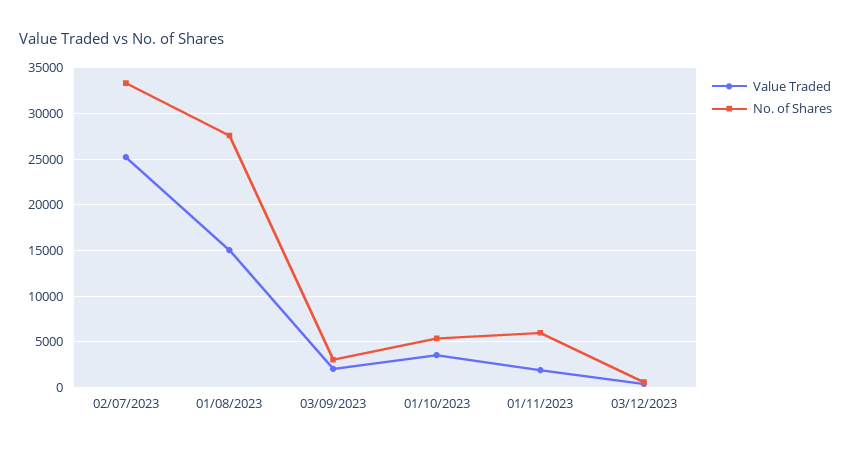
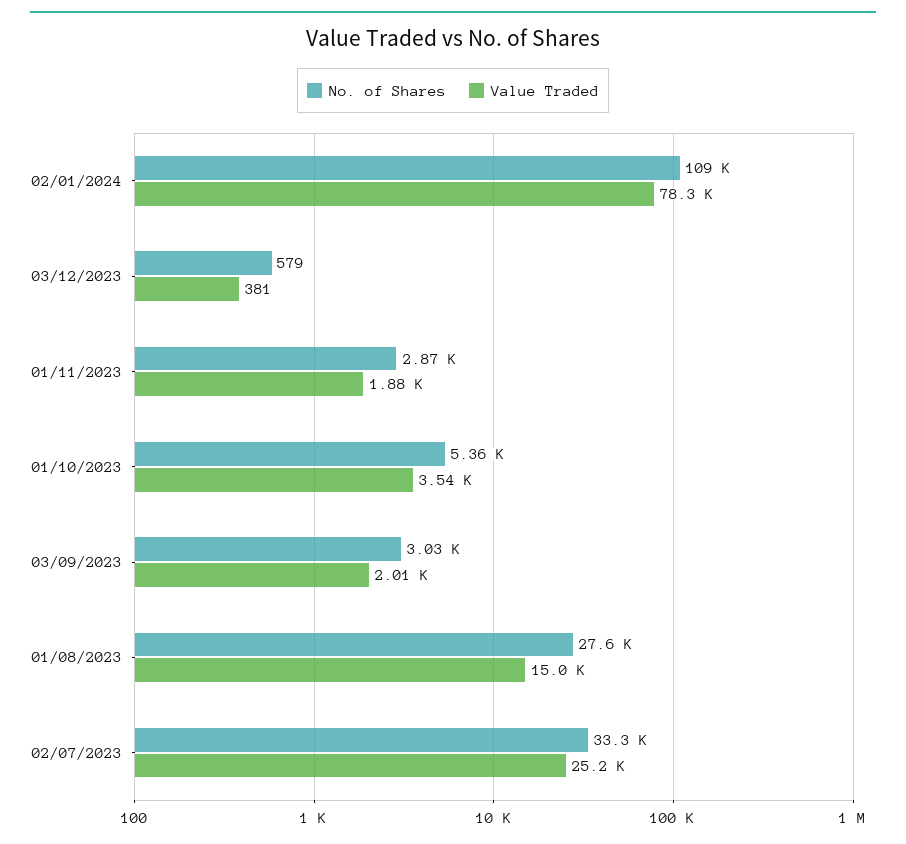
No. of Shares, 01/11/2023: 6000 -> 2870
No. of Shares, 02/01/2024: none -> 109000
Value Traded, 02/01/2024: none -> 78300

